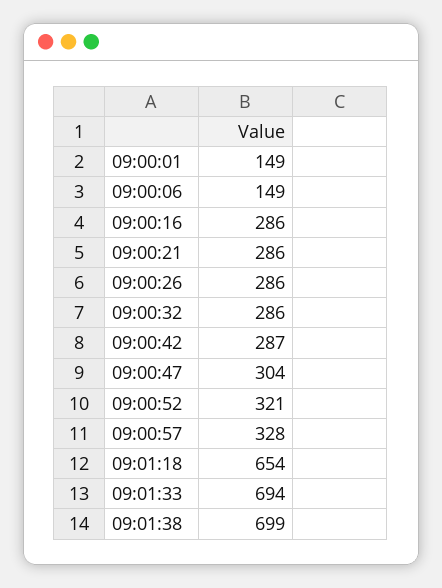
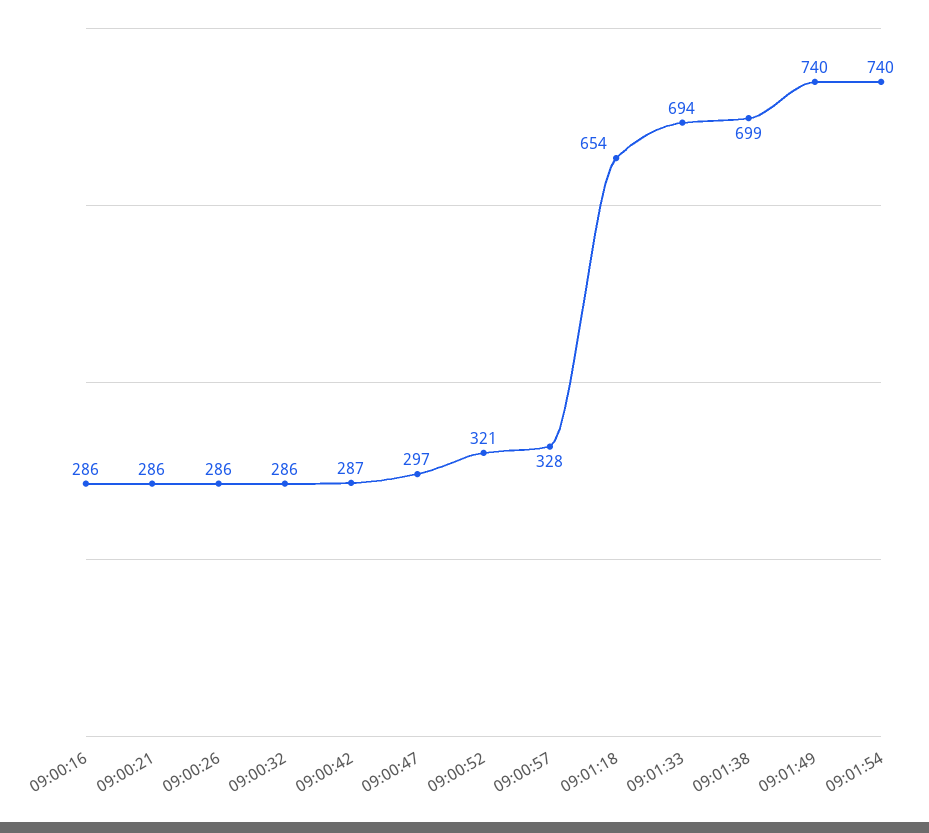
09:00:01: 149 -> none
09:00:06: 149 -> none
09:00:47: 304 -> 297
09:01:49: none -> 740
09:01:54: none -> 740

